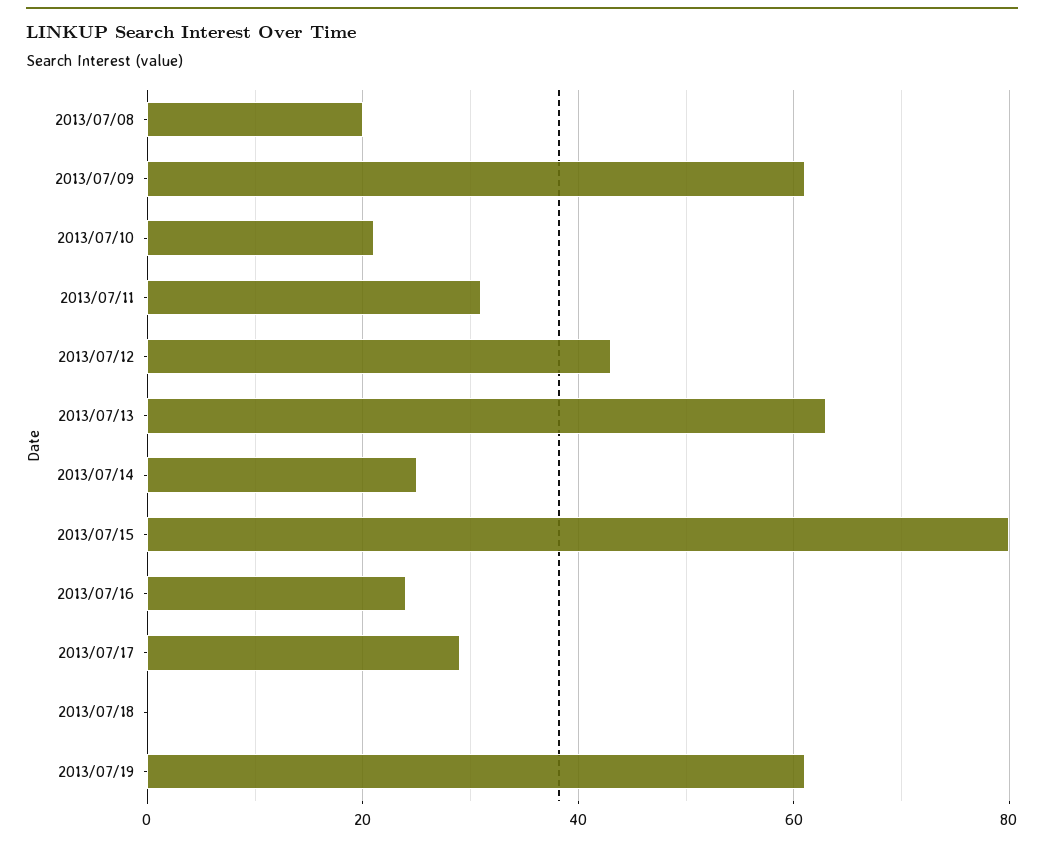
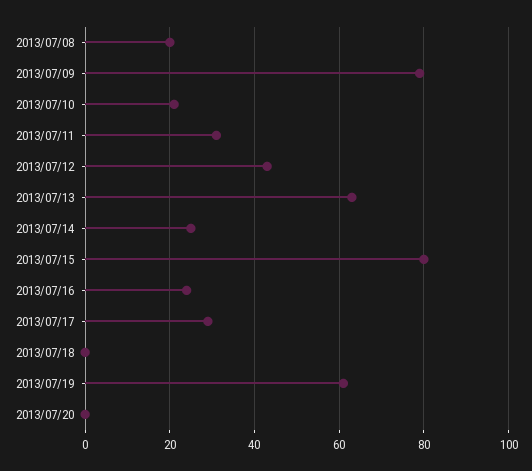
2013/07/09: 60 -> 80
2013/07/20: none -> 0

